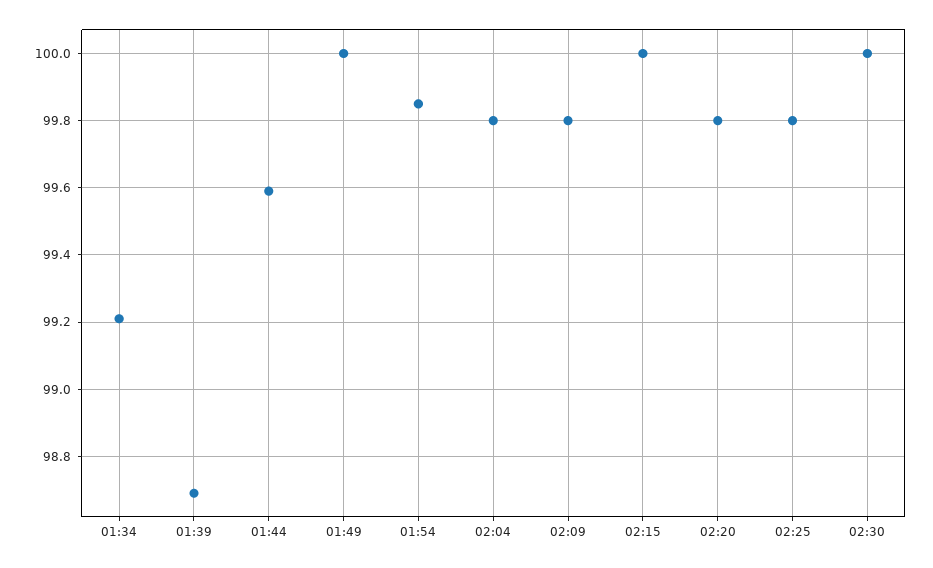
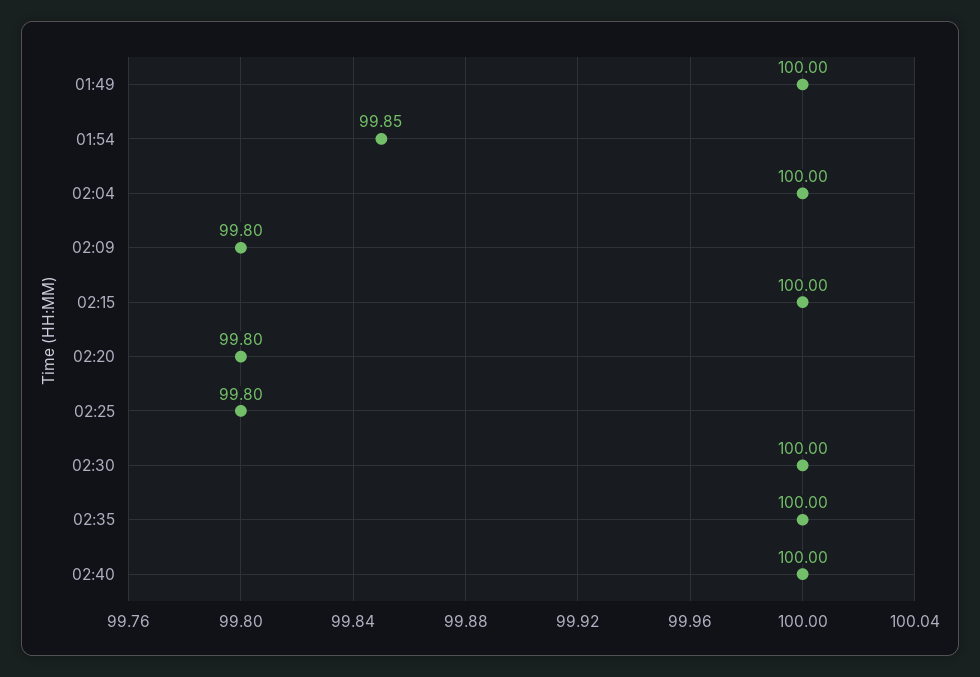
01:34: 99.2 -> none
01:39: 98.7 -> none
01:44: 99.6 -> none
02:04: 99.8 -> 100
02:35: none -> 100
02:40: none -> 100

